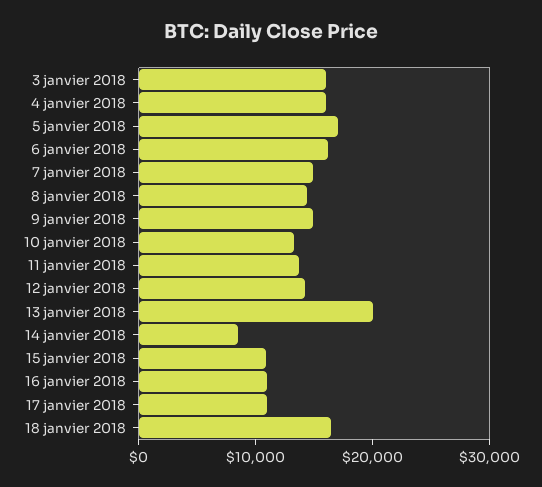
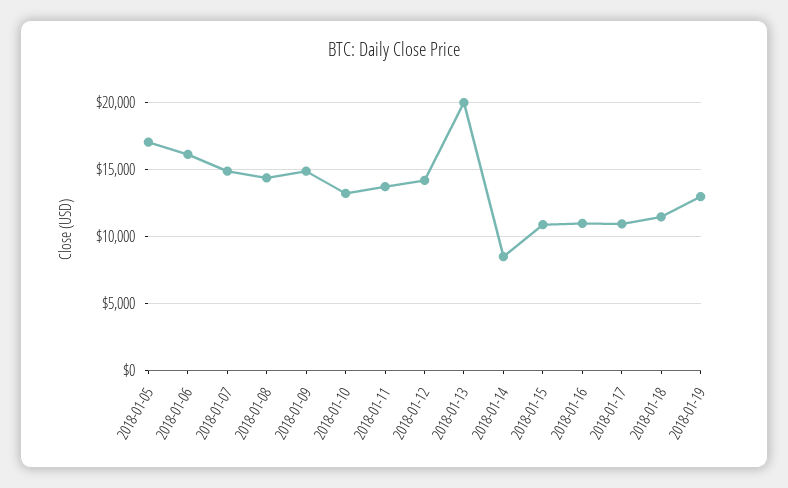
3 janvier 2018: 16000 -> none
4 janvier 2018: 16000 -> none
18 janvier 2018: 16000 -> 11500
2018-01-19: none -> 13000

